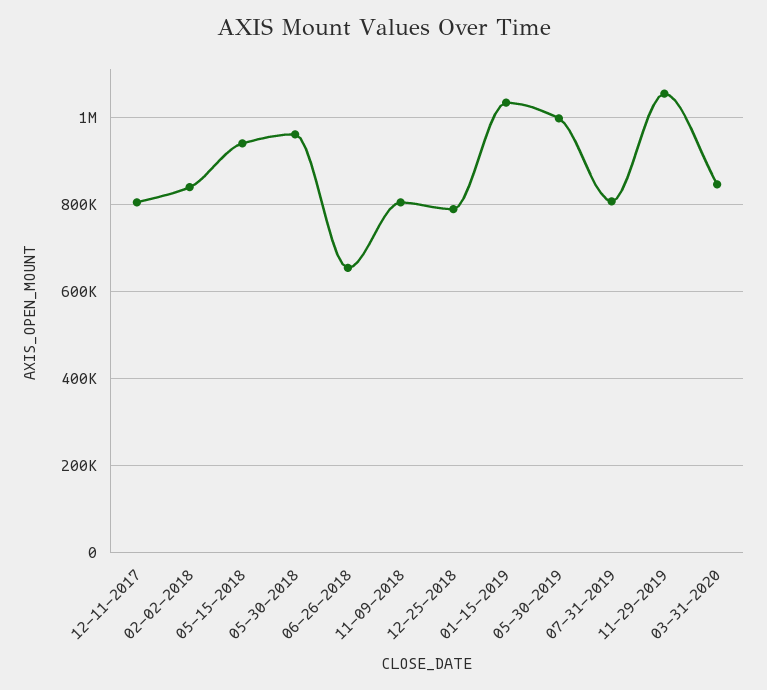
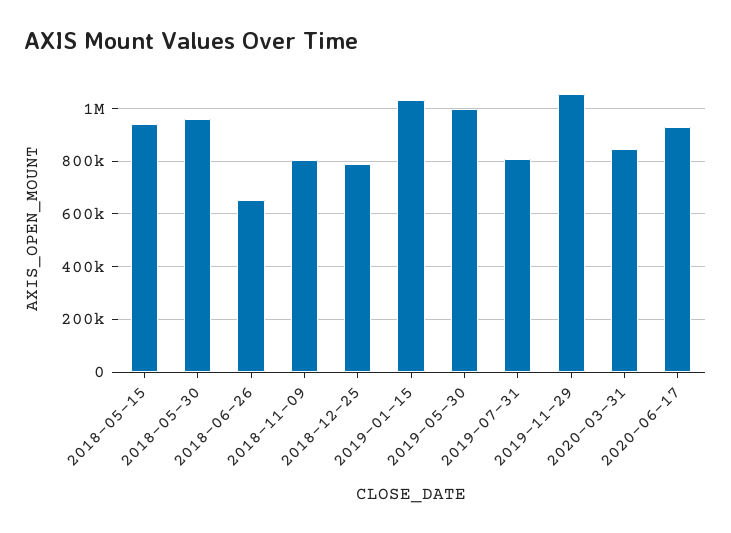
12-11-2017: 800000 -> none
02-02-2018: 840000 -> none
2020-06-17: none -> 925000

